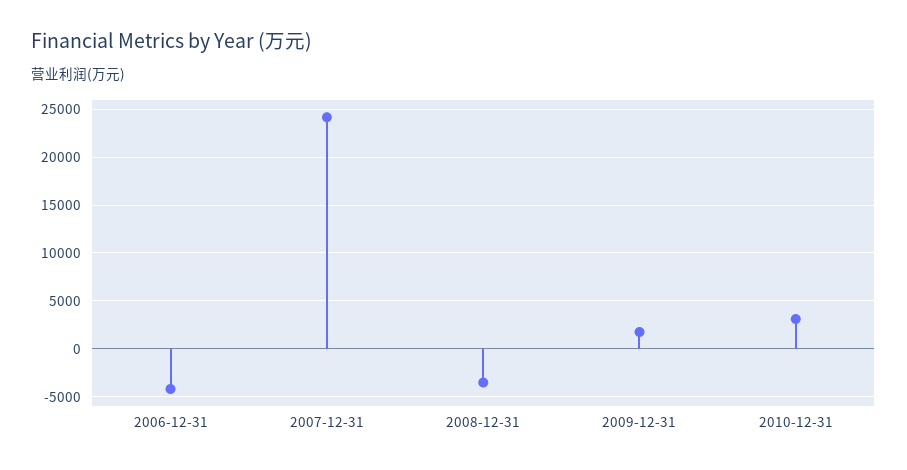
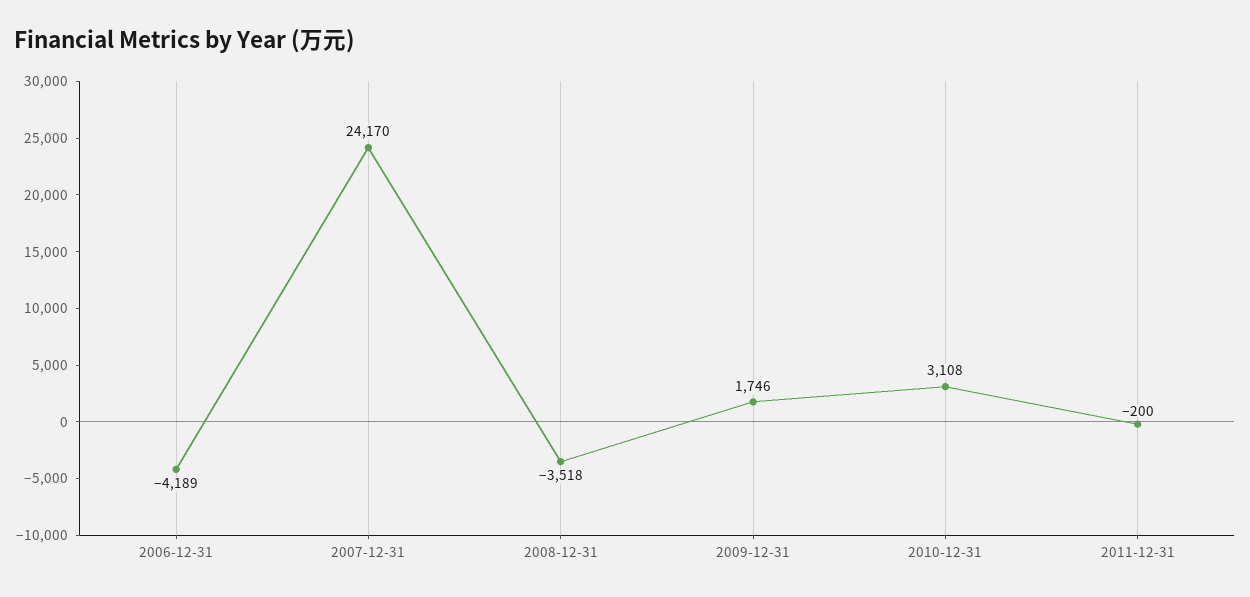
2011-12-31: none -> -200

